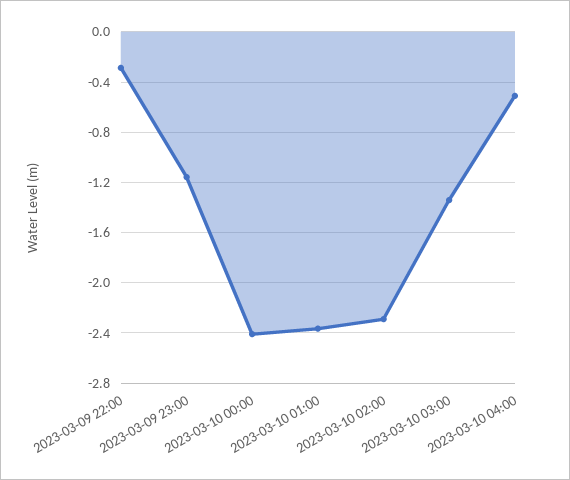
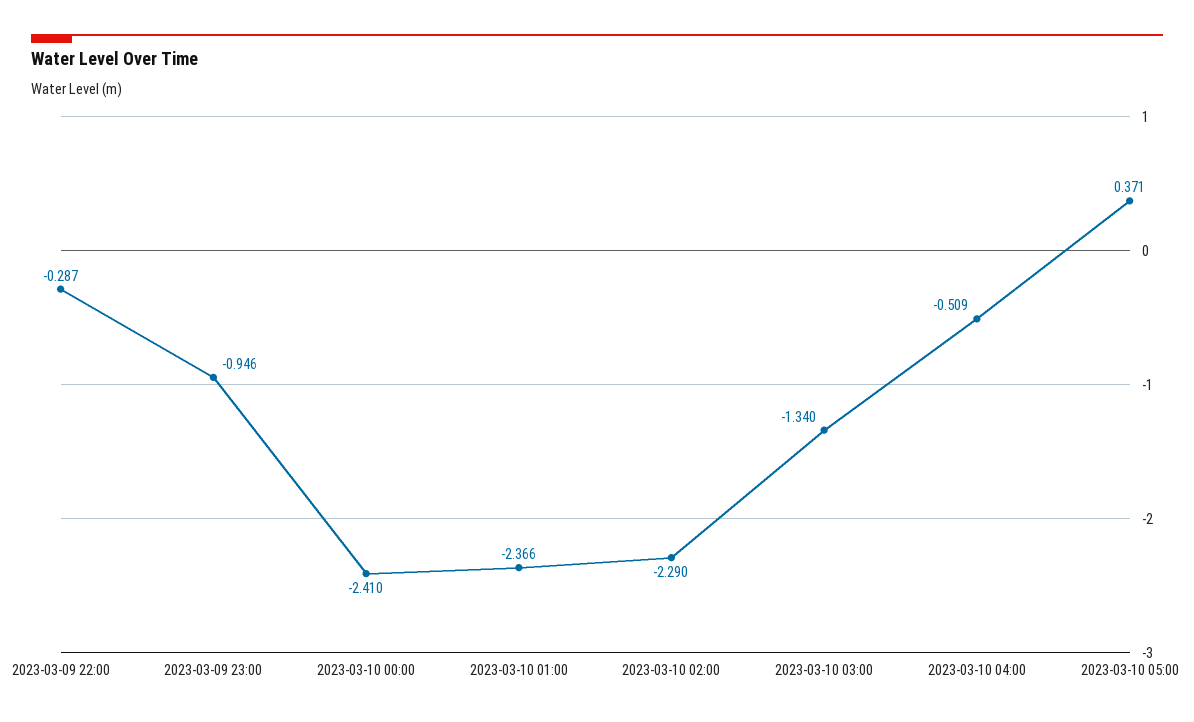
2023-03-09 23:00: -1.15 -> -0.946
2023-03-10 05:00: none -> 0.371

